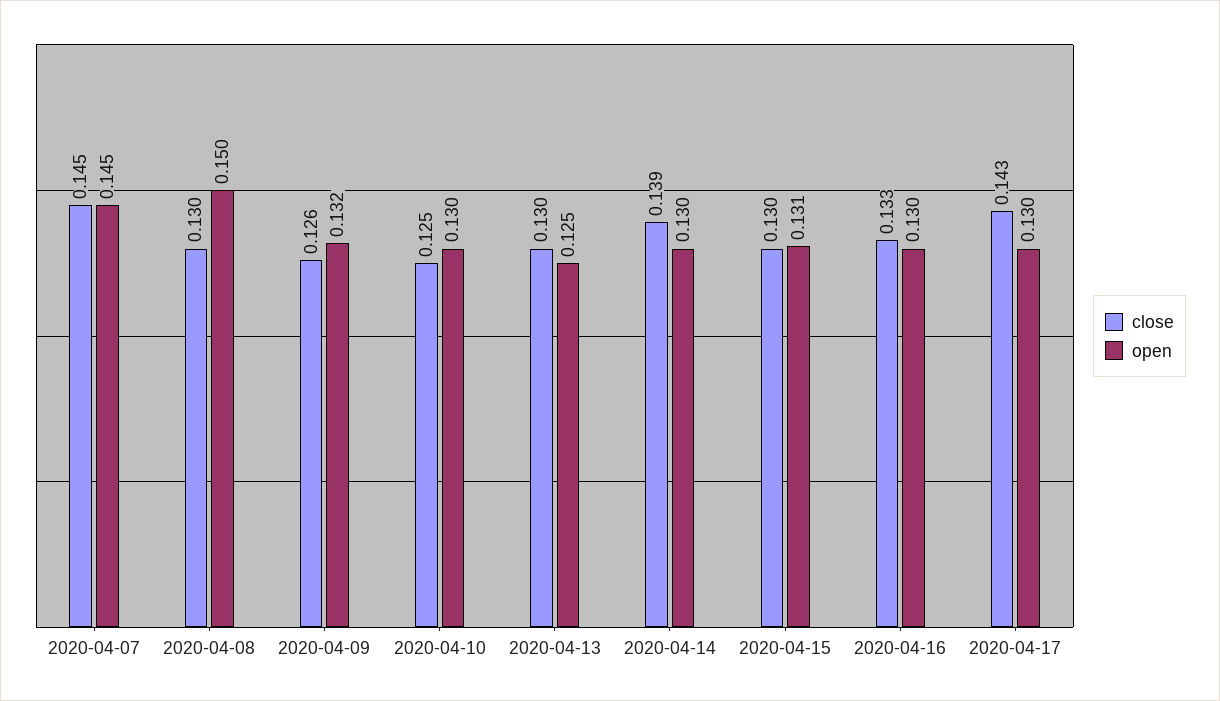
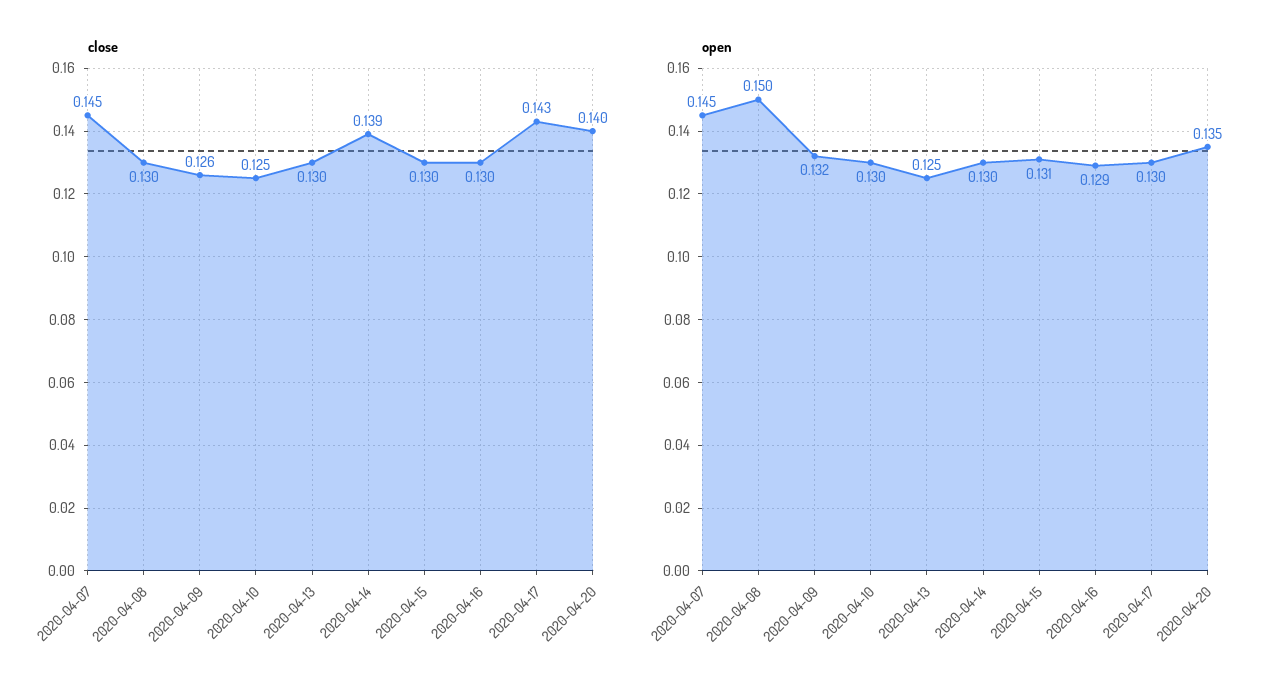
close, 2020-04-16: 0.133 -> 0.13
open, 2020-04-16: 0.13 -> 0.129
close, 2020-04-20: none -> 0.14
open, 2020-04-20: none -> 0.135

